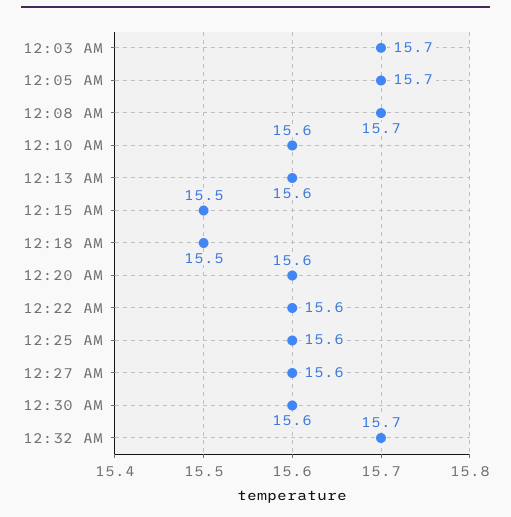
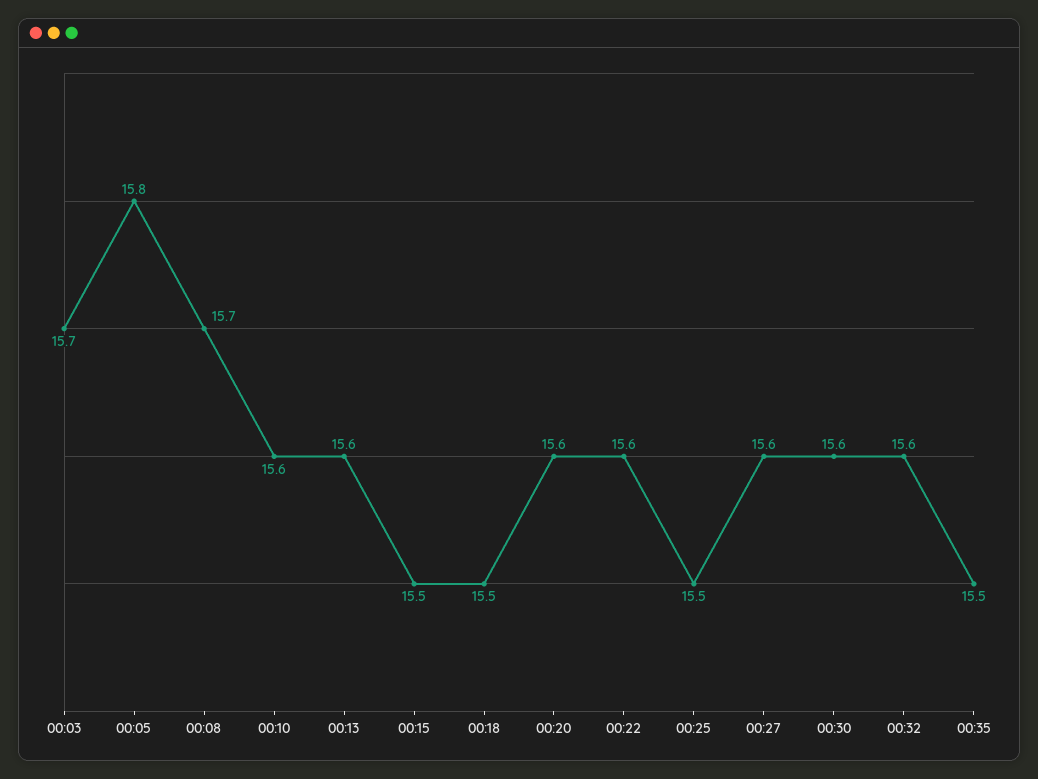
12:05 AM: 15.7 -> 15.8
12:25 AM: 15.6 -> 15.5
12:32 AM: 15.7 -> 15.6
00:35: none -> 15.5

